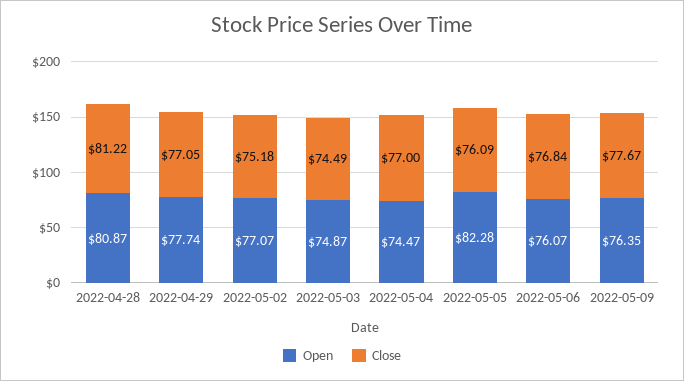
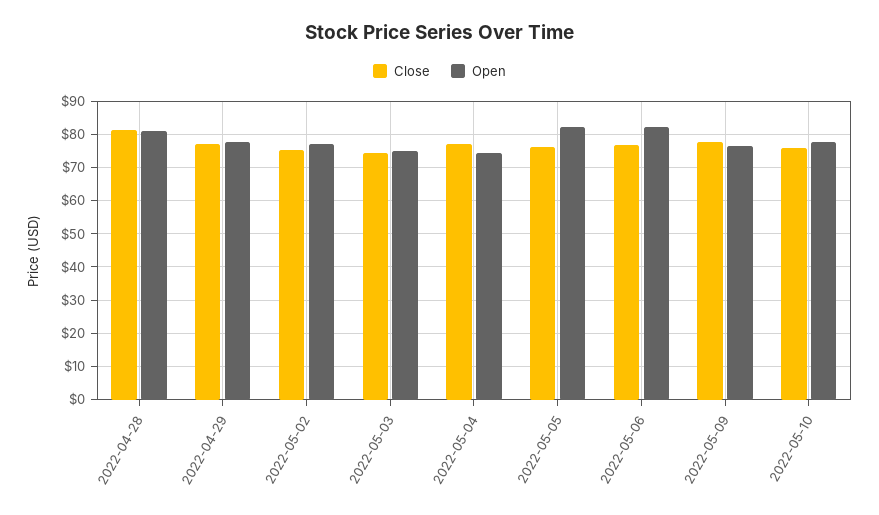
Open, 2022-05-06: 76.07 -> 82
Close, 2022-05-10: none -> 76
Open, 2022-05-10: none -> 78

